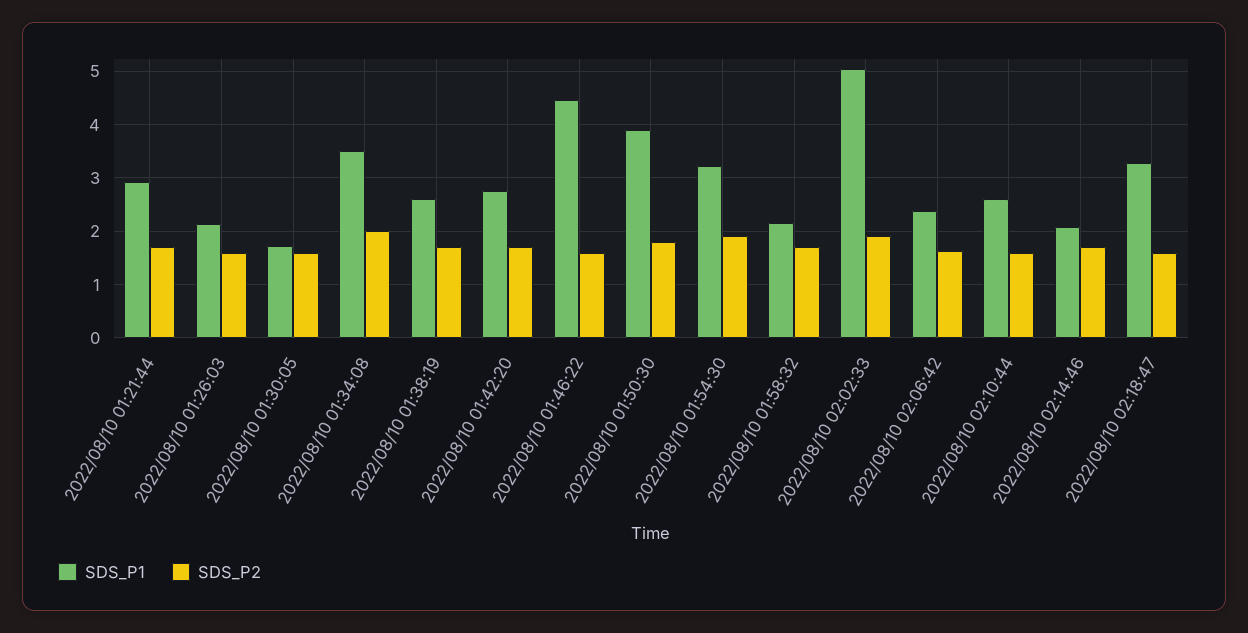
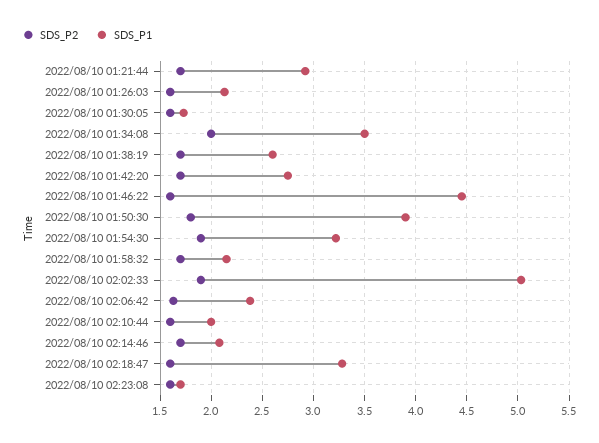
SDS_P1, 2022/08/10 02:10:44: 2.6 -> 2
SDS_P2, 2022/08/10 02:23:08: none -> 1.6
SDS_P1, 2022/08/10 02:23:08: none -> 1.7

